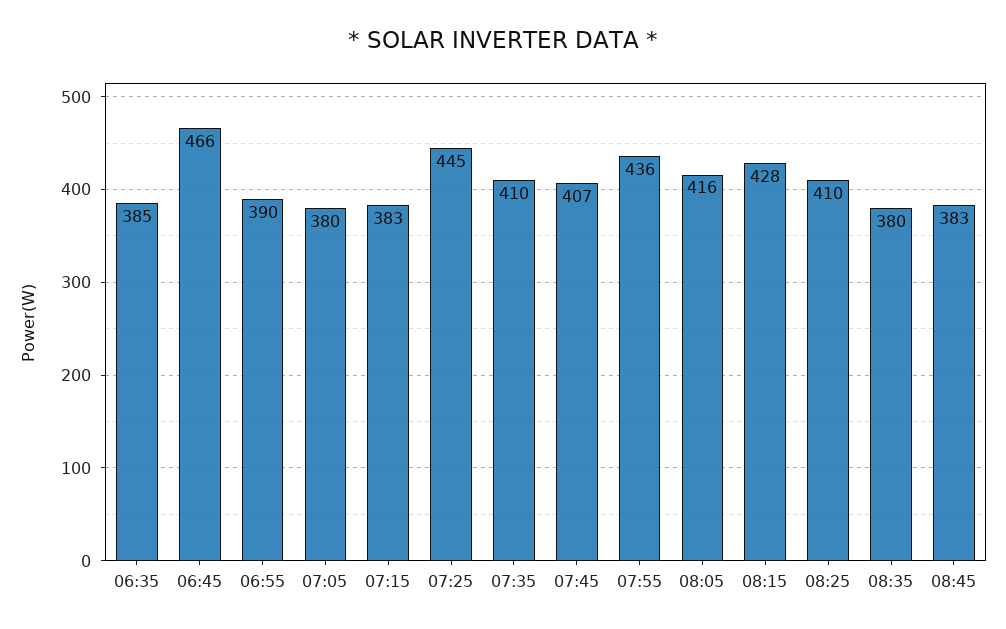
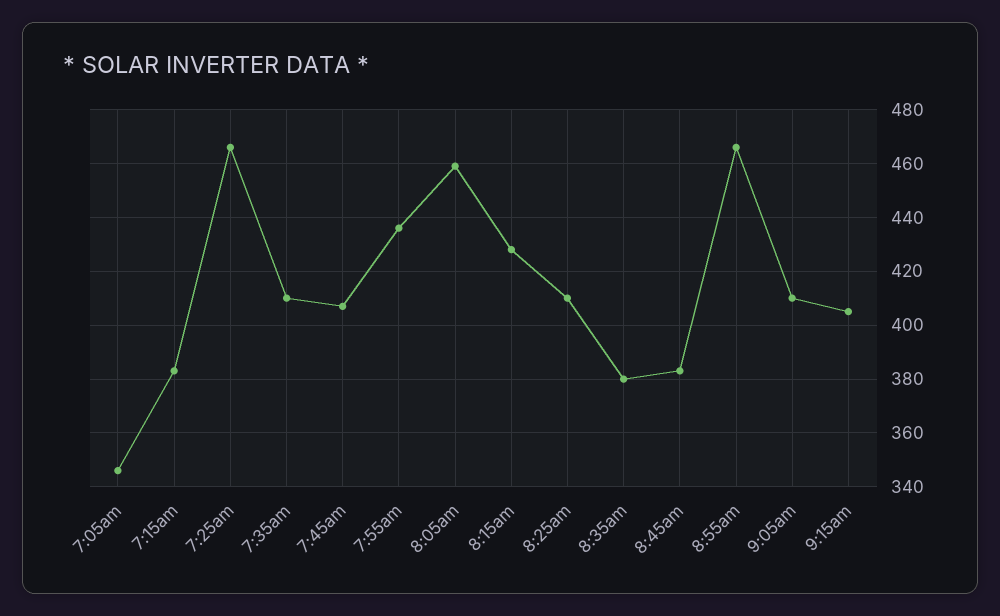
06:35: 385 -> none
06:45: 466 -> none
06:55: 390 -> none
07:05: 380 -> 345
07:25: 445 -> 465
08:05: 416 -> 460
8:55am: none -> 465
9:05am: none -> 410
9:15am: none -> 405

